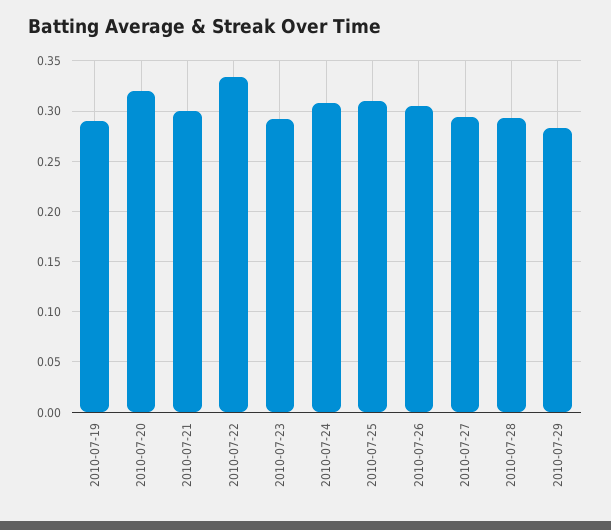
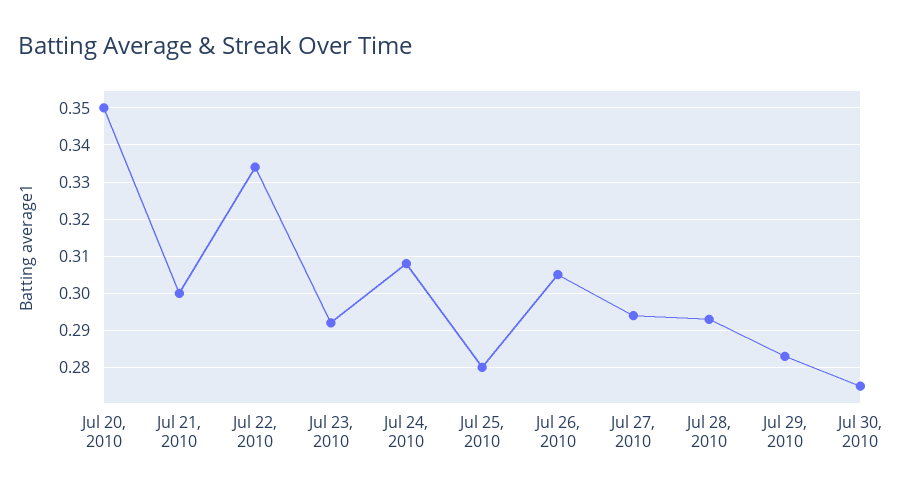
2010-07-19: 0.29 -> none
2010-07-20: 0.32 -> 0.35
2010-07-25: 0.31 -> 0.28
Jul 30, 2010: none -> 0.275

